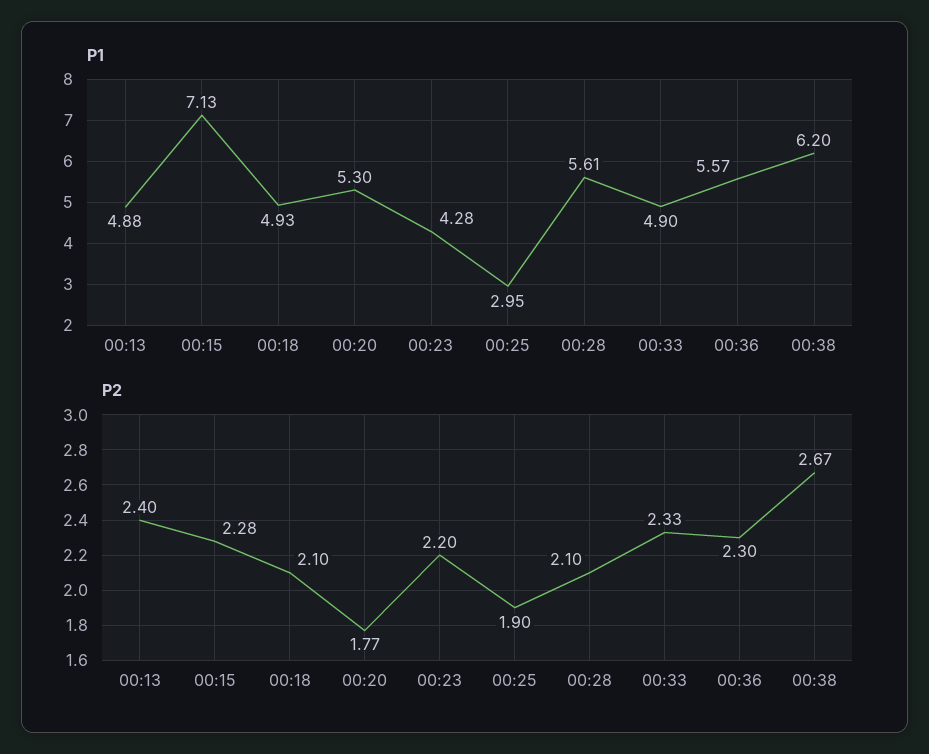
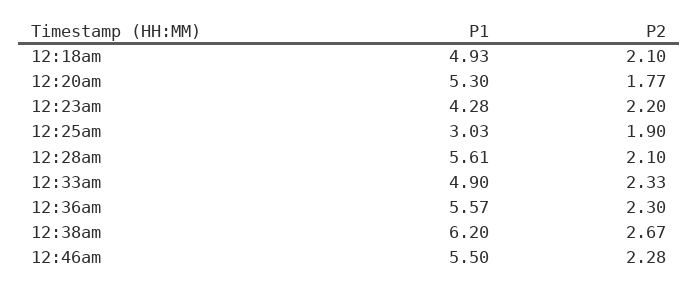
P1, 00:13: 4.88 -> none
P1, 00:15: 7.13 -> none
P1, 00:25: 2.95 -> 3.03
P2, 00:13: 2.4 -> none
P2, 00:15: 2.28 -> none
P1, 12:46am: none -> 5.5
P2, 12:46am: none -> 2.28

